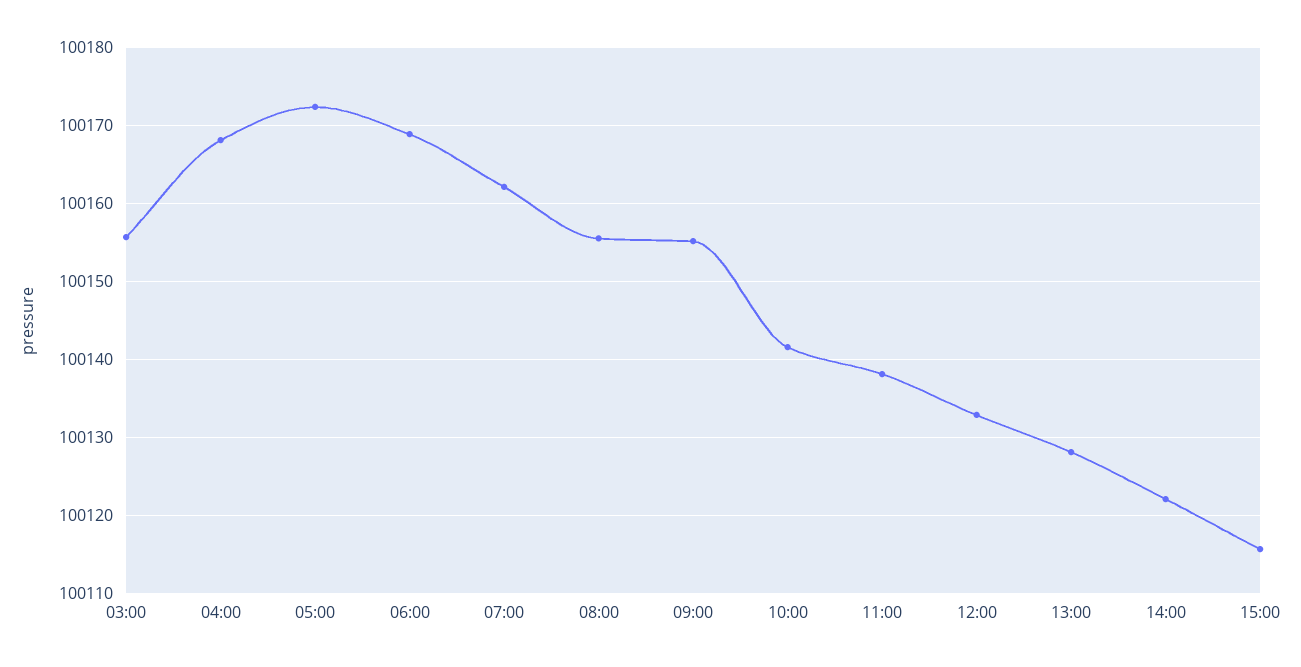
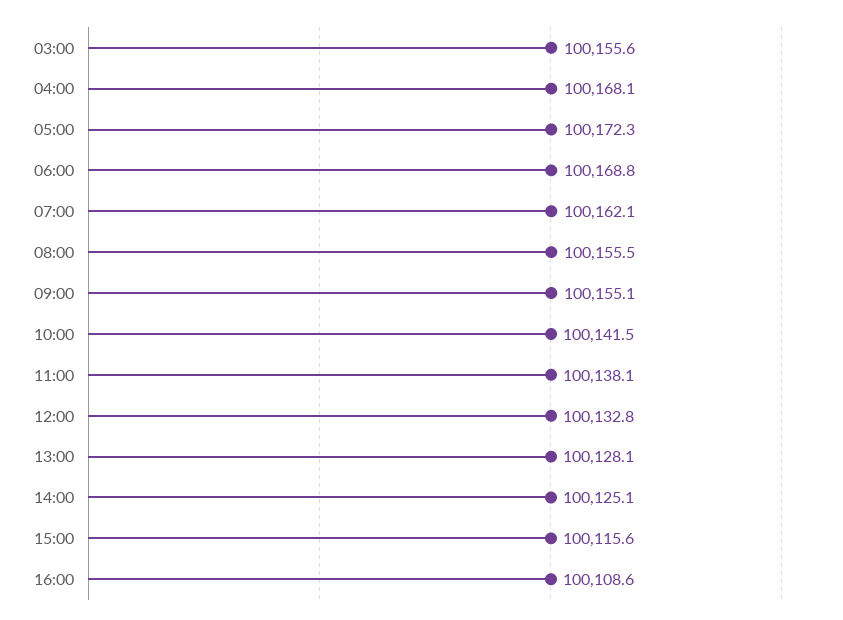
14:00: 100122 -> 100125.1
16:00: none -> 100108.6

